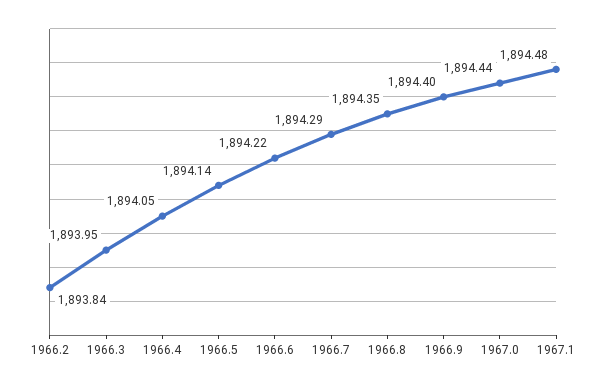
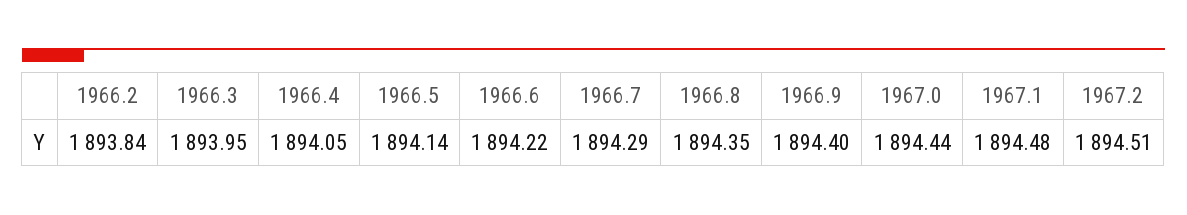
1967.2: none -> 1894.51

